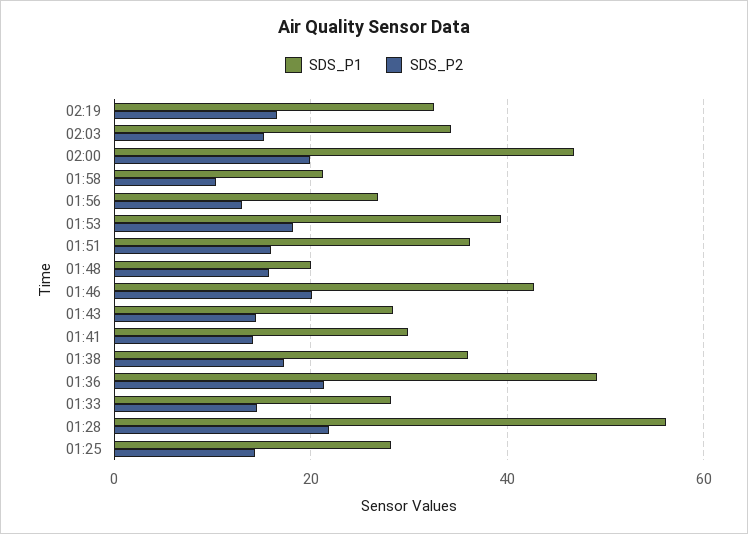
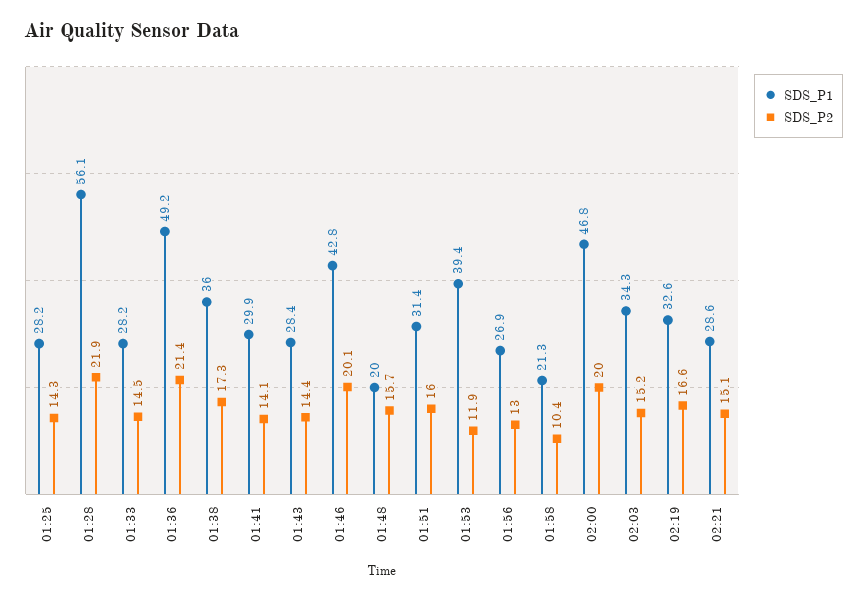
SDS_P2, 01:53: 18 -> 11.9
SDS_P1, 01:51: 36 -> 31.4
SDS_P1, 02:21: none -> 28.6
SDS_P2, 02:21: none -> 15.1

